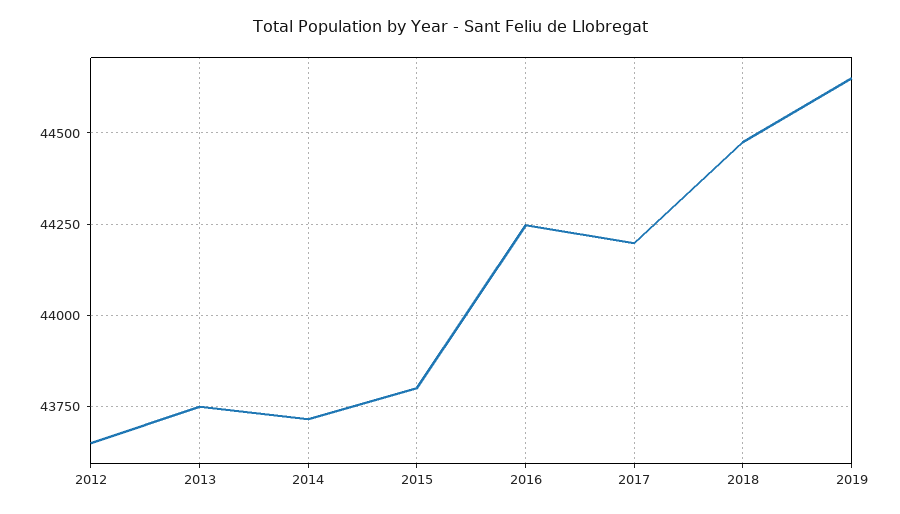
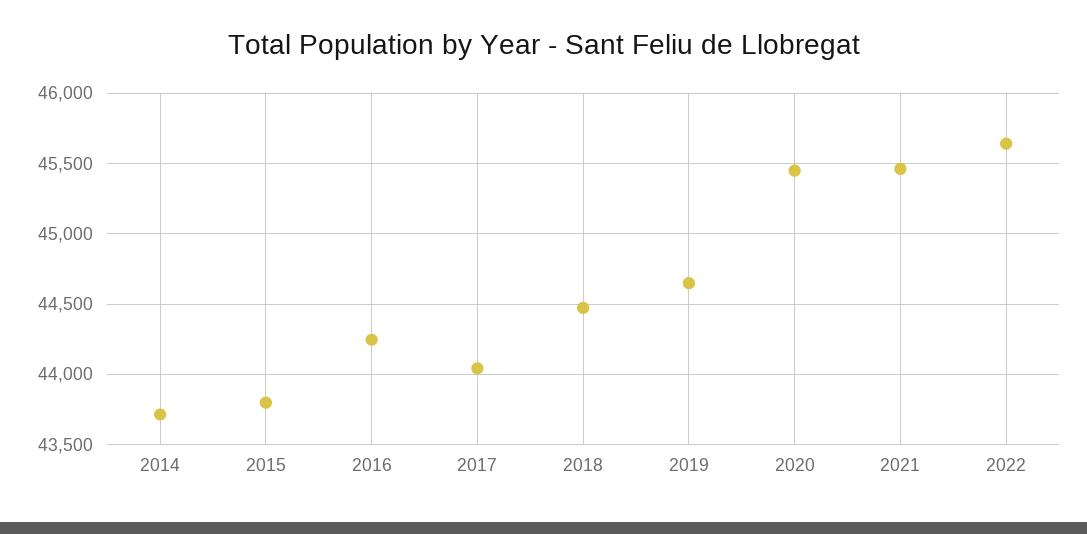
2012: 43650 -> none
2013: 43750 -> none
2017: 44200 -> 44050
2020: none -> 45450
2021: none -> 45450
2022: none -> 45650

